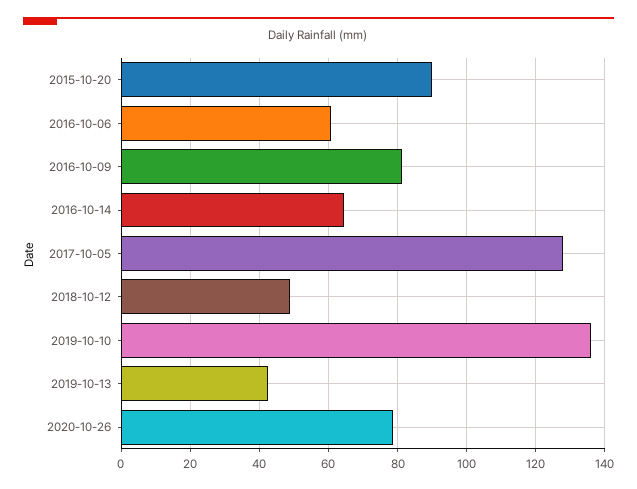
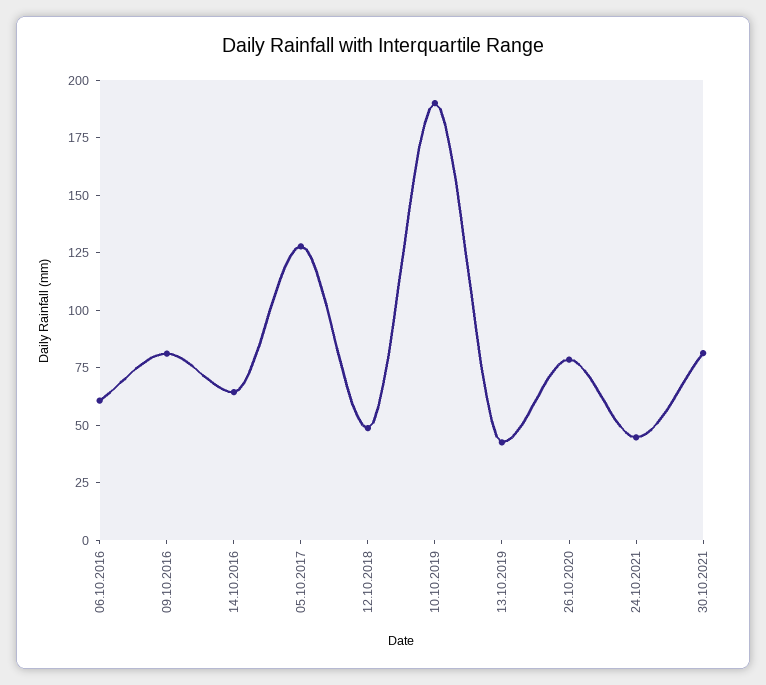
2015-10-20: 90 -> none
2019-10-10: 136 -> 190
24.10.2021: none -> 45
30.10.2021: none -> 80

